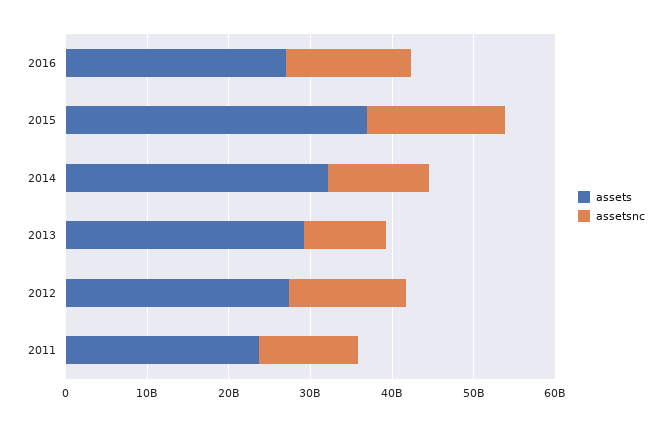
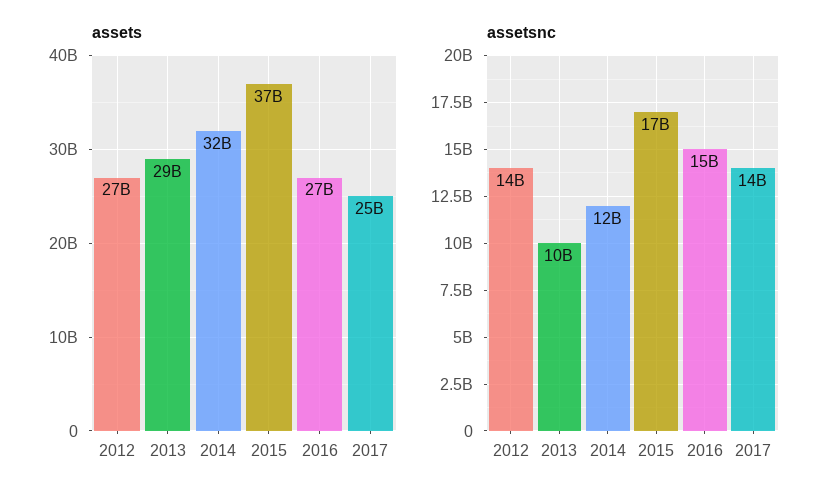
assets, 2011: 24000000000 -> none
assetsnc, 2011: 12000000000 -> none
assets, 2017: none -> 25000000000
assetsnc, 2017: none -> 14000000000

